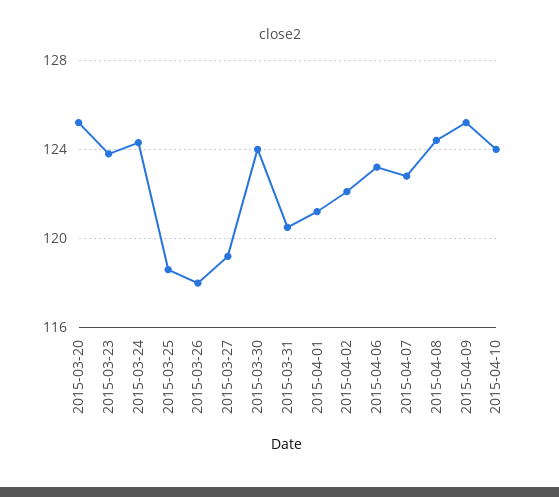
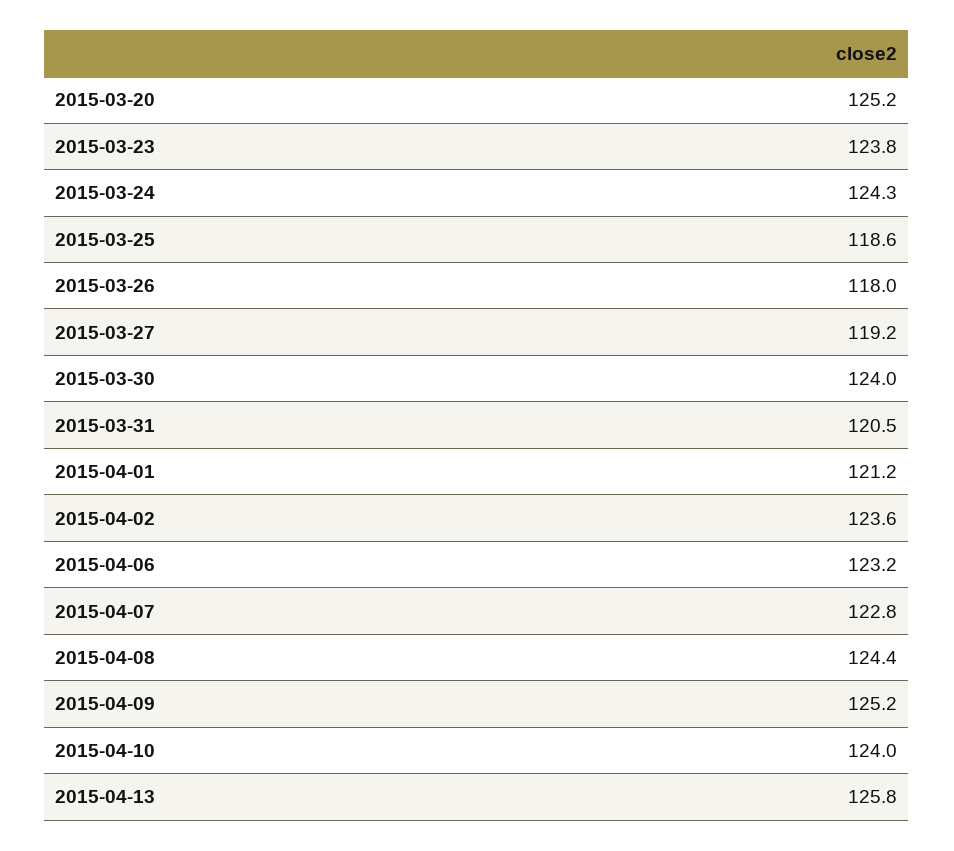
2015-04-02: 122 -> 123.6
2015-04-13: none -> 125.8

